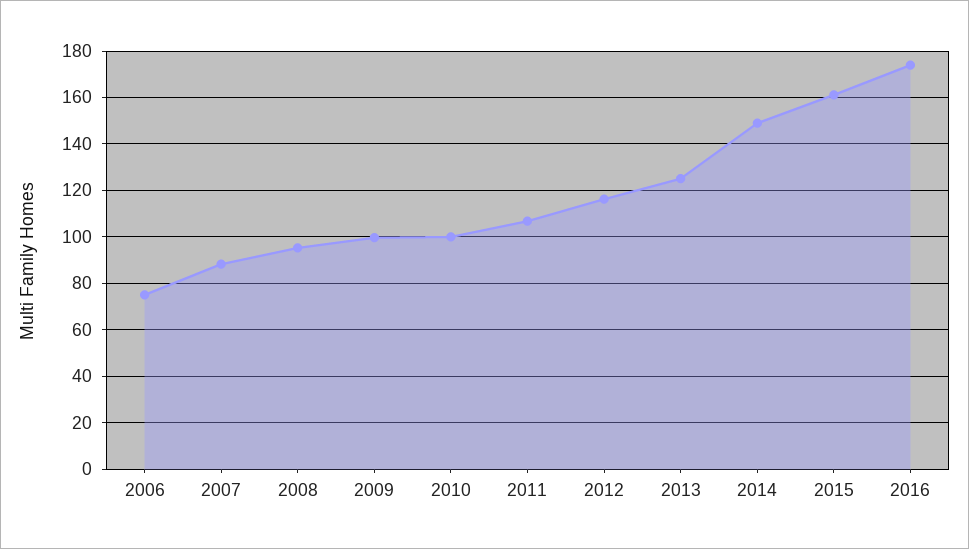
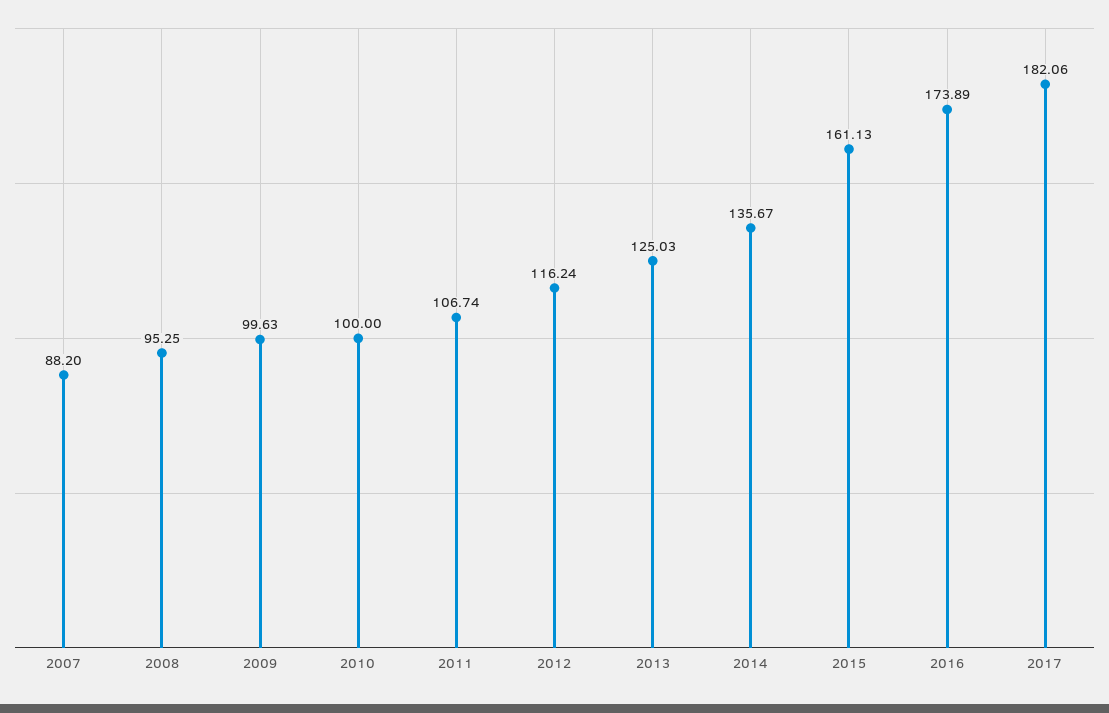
2006: 75 -> none
2014: 150 -> 135.67
2017: none -> 182.06

